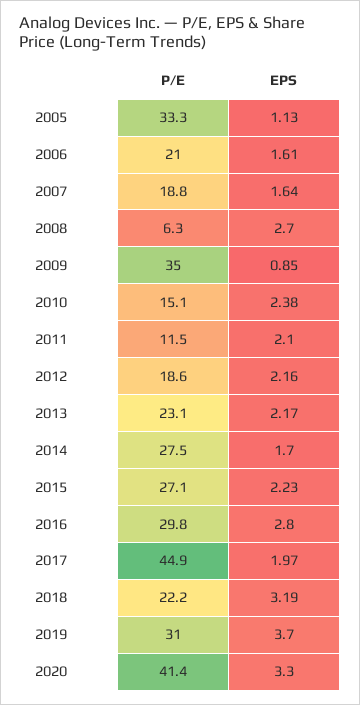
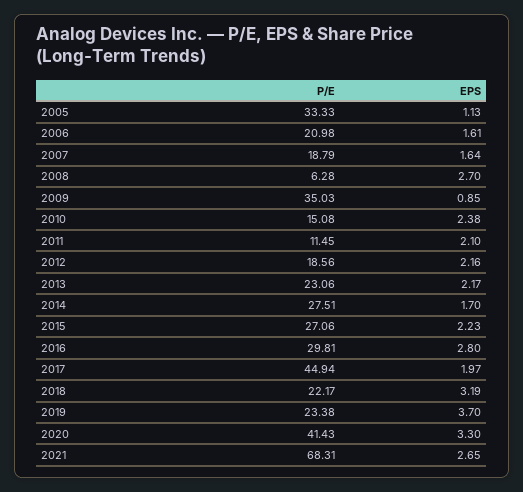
P/E, 2019: 31 -> 23.38
P/E, 2021: none -> 68.31
EPS, 2021: none -> 2.65

